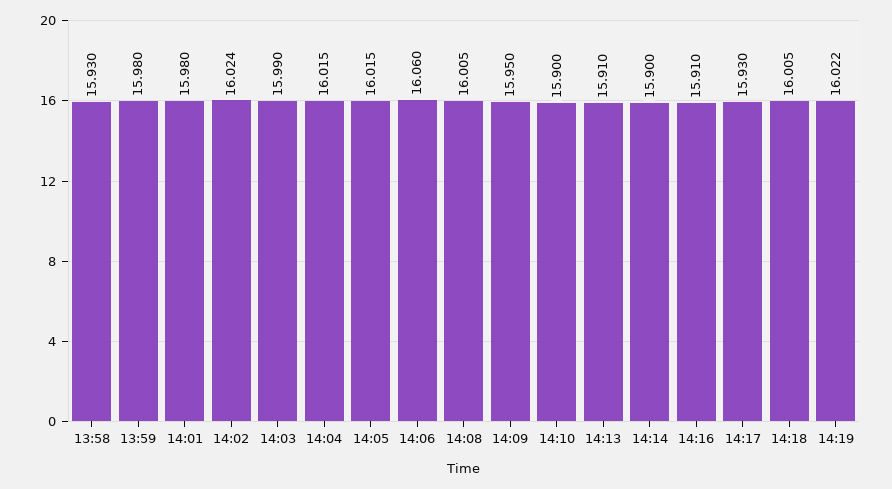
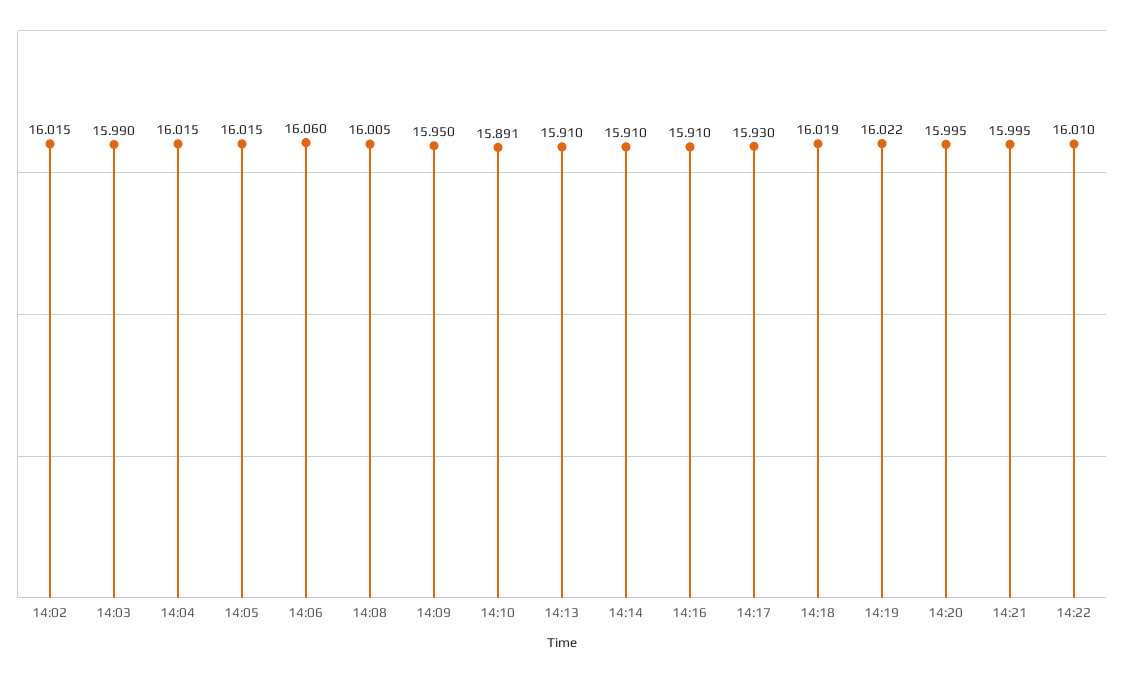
13:58: 15.93 -> none
13:59: 15.98 -> none
14:01: 15.98 -> none
14:02: 16.024 -> 16.015
14:10: 15.9 -> 15.891
14:14: 15.9 -> 15.91
14:18: 16.005 -> 16.019
14:20: none -> 15.995
14:21: none -> 15.995
14:22: none -> 16.01

